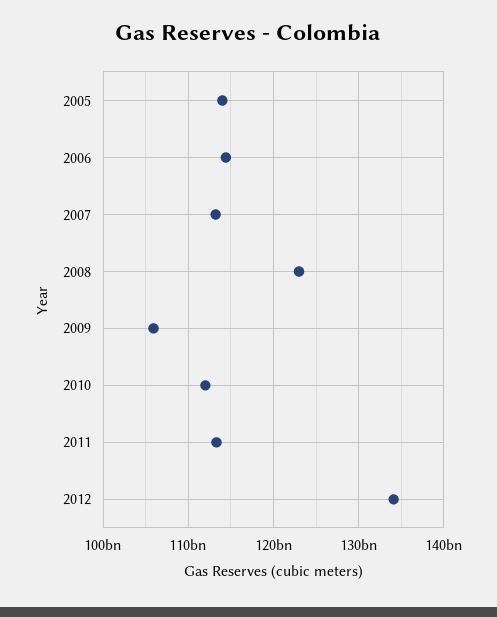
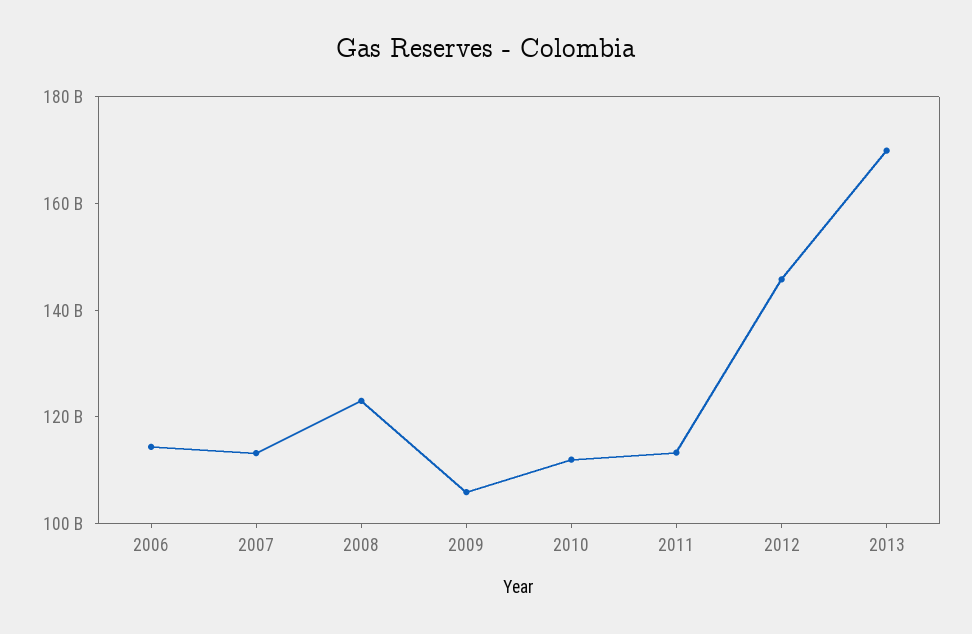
2005: 114000000000 -> none
2012: 134000000000 -> 145000000000
2013: none -> 170000000000

